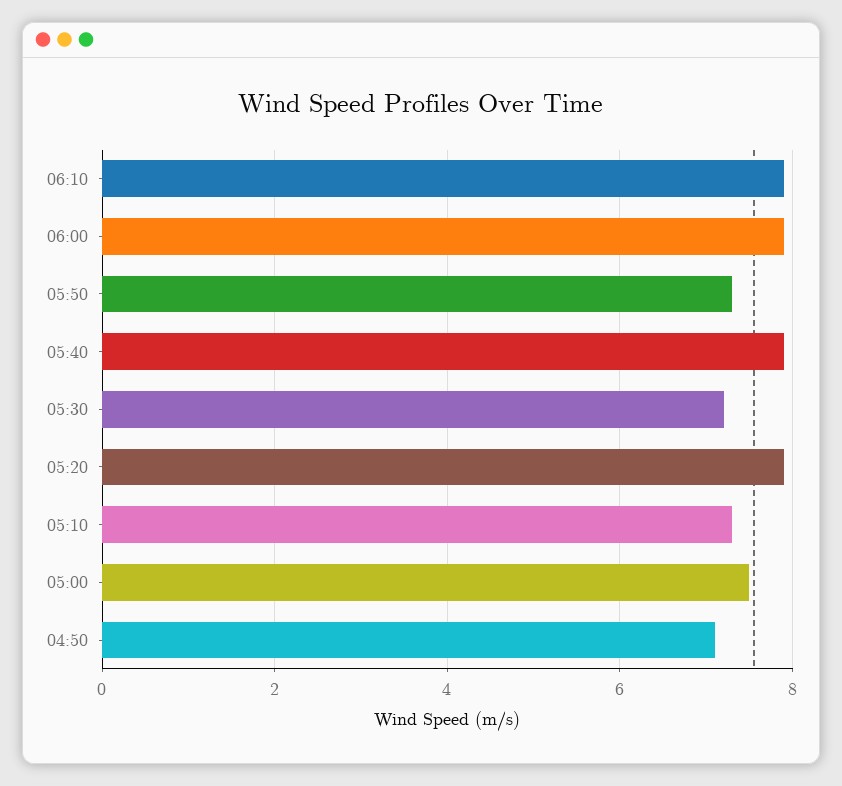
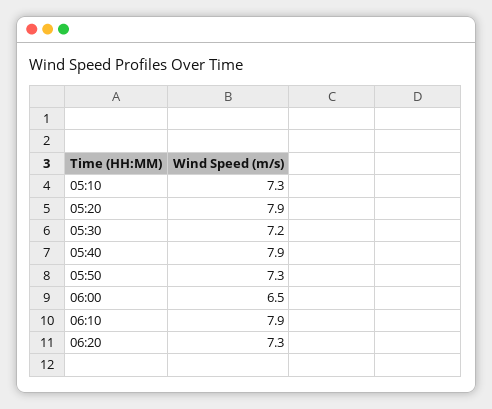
06:00: 8 -> 6.5
05:00: 7.5 -> none
04:50: 7 -> none
06:20: none -> 7.3

